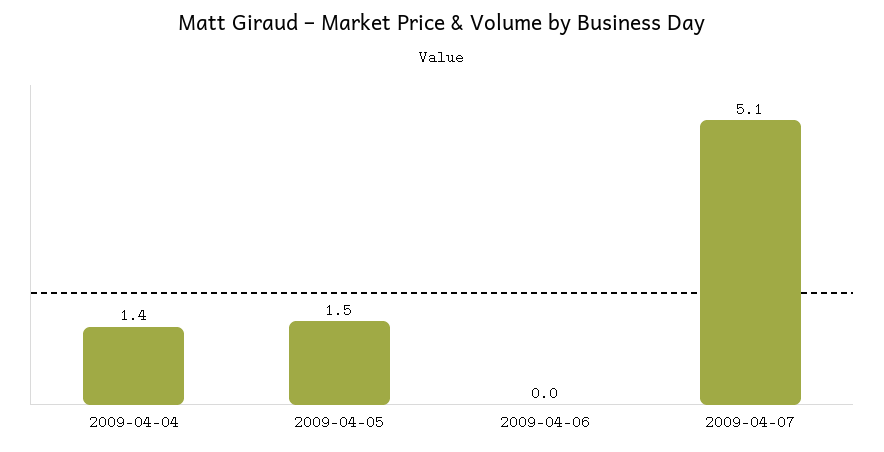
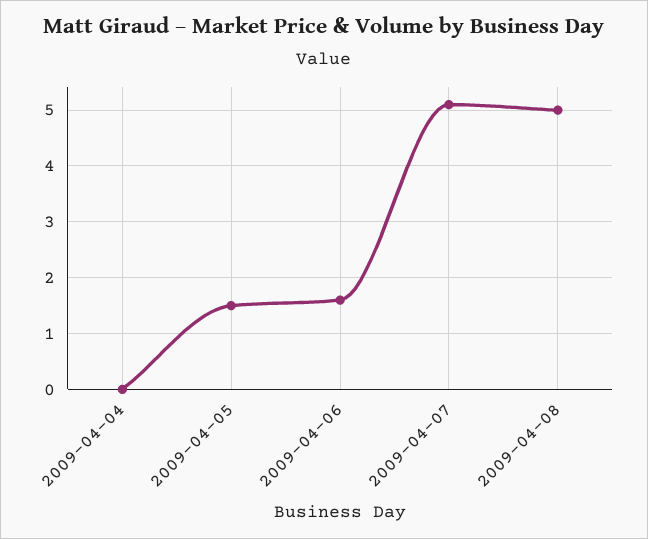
2009-04-04: 1.4 -> 0
2009-04-06: 0 -> 1.5
2009-04-08: none -> 5

